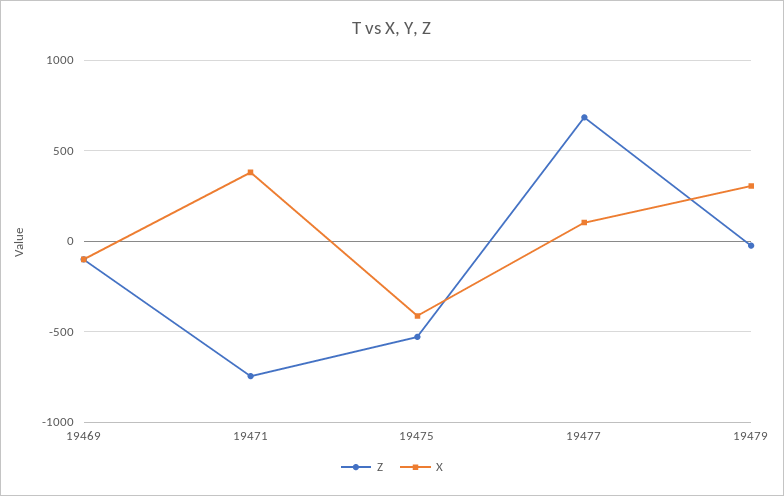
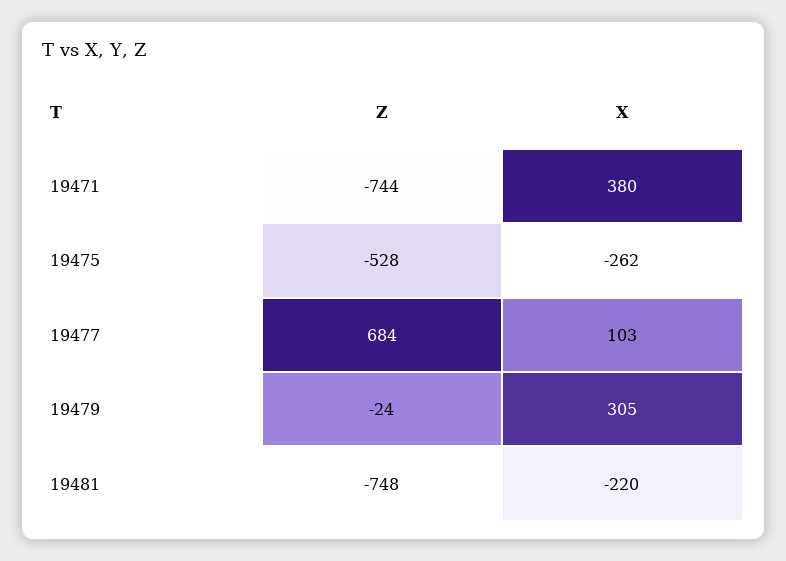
Z, 19469: -100 -> none
X, 19469: -100 -> none
X, 19475: -400 -> -262
Z, 19481: none -> -748
X, 19481: none -> -220

